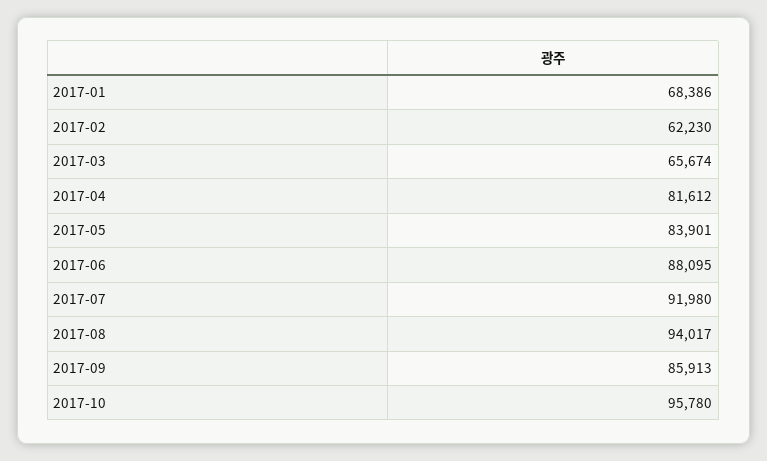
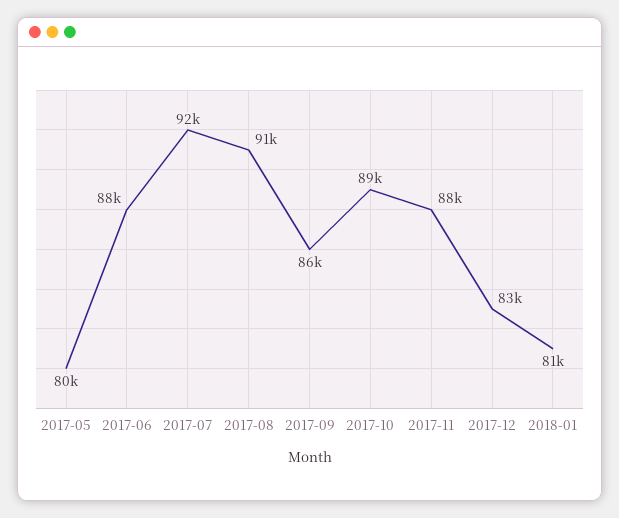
2017-01: 68386 -> none
2017-02: 62230 -> none
2017-03: 65674 -> none
2017-04: 81612 -> none
2017-05: 83901 -> 80000
2017-08: 94017 -> 91000
2017-10: 95780 -> 89000
2017-11: none -> 88000
2017-12: none -> 83000
2018-01: none -> 81000

